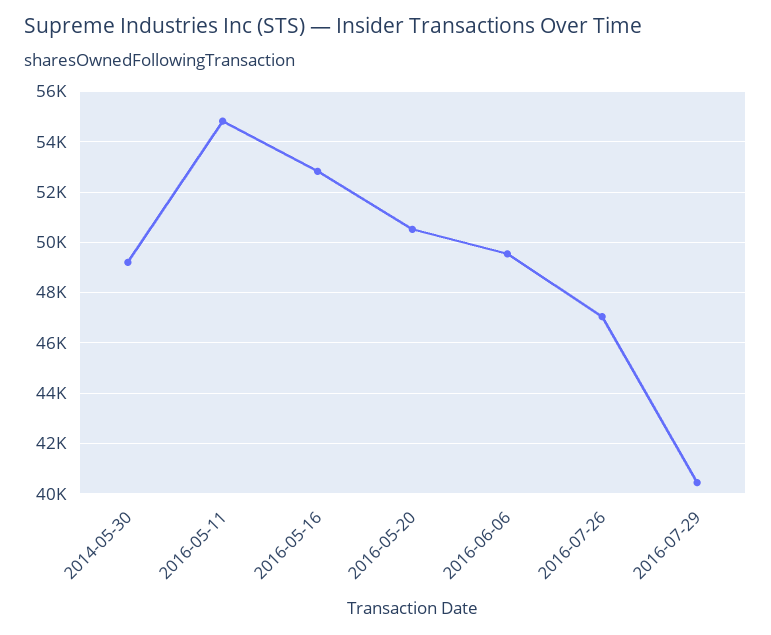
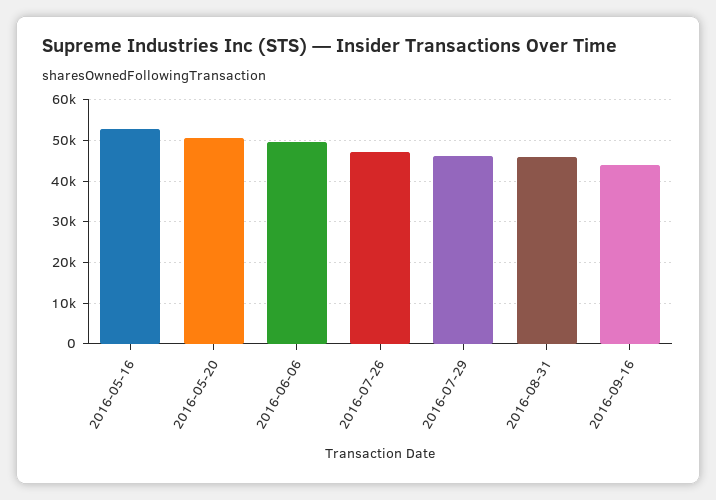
2014-05-30: 49250 -> none
2016-05-11: 54750 -> none
2016-07-29: 40500 -> 46000
2016-08-31: none -> 46000
2016-09-16: none -> 44000

